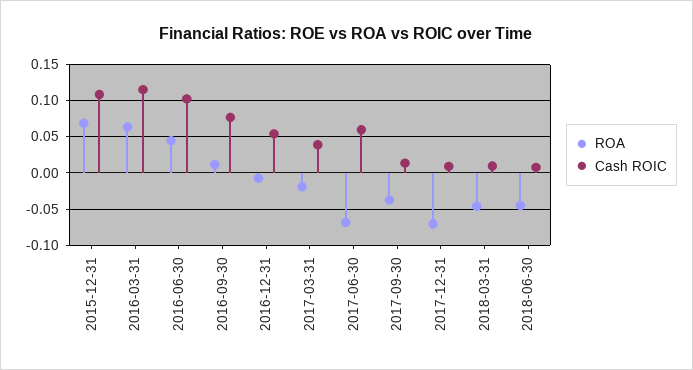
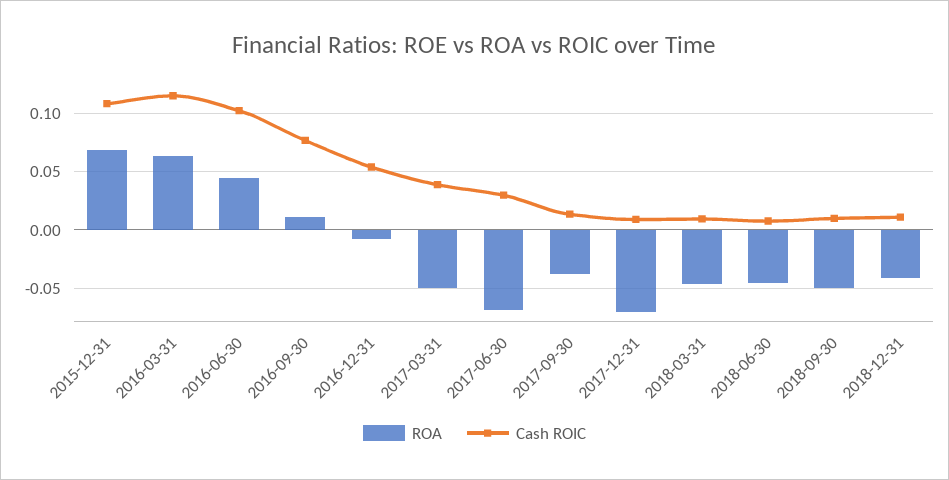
ROA, 2017-03-31: -0.02 -> -0.05
Cash ROIC, 2017-06-30: 0.06 -> 0.03
ROA, 2018-09-30: none -> -0.05
Cash ROIC, 2018-09-30: none -> 0.01
ROA, 2018-12-31: none -> -0.04
Cash ROIC, 2018-12-31: none -> 0.01

